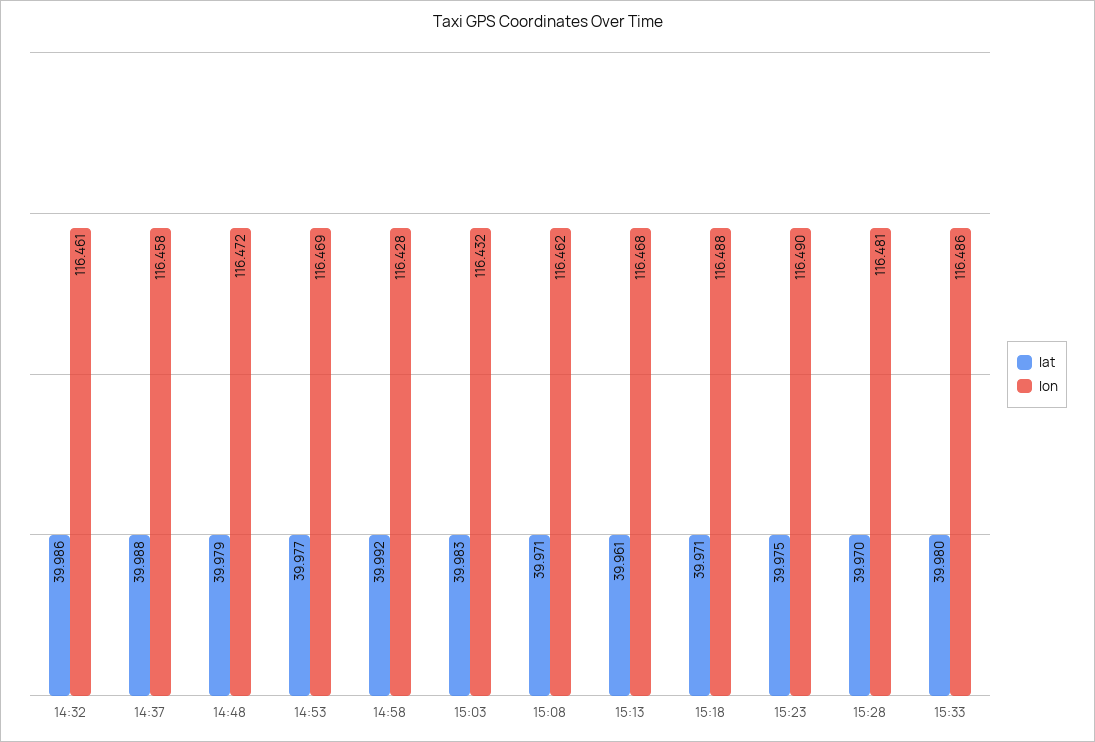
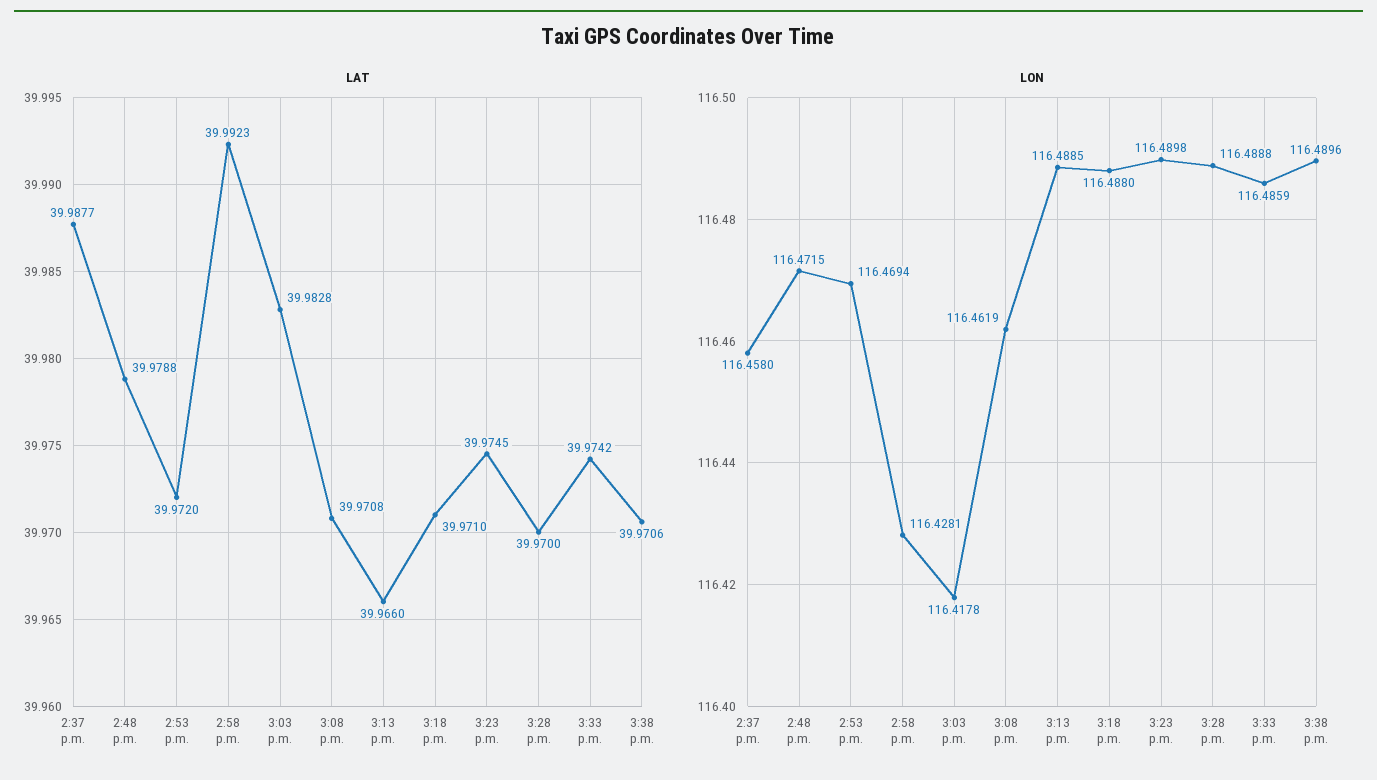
lat, 14:32: 39.986 -> none
lon, 14:32: 116.461 -> none
lat, 14:53: 39.977 -> 39.972
lon, 15:03: 116.432 -> 116.4178
lat, 15:13: 39.961 -> 39.966
lon, 15:13: 116.468 -> 116.4885
lon, 15:28: 116.481 -> 116.4888
lat, 15:33: 39.98 -> 39.9742
lat, 3:38 p.m.: none -> 39.9706
lon, 3:38 p.m.: none -> 116.4896

